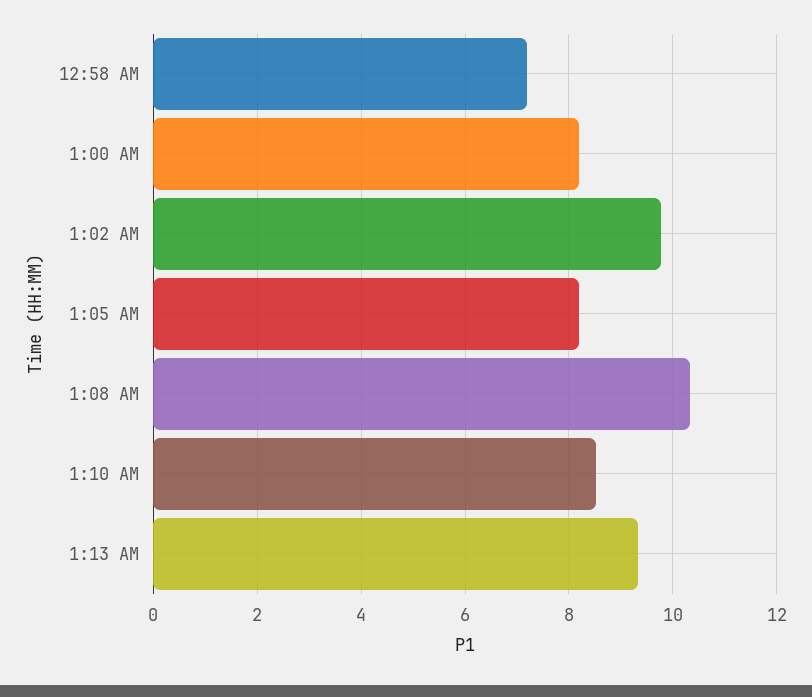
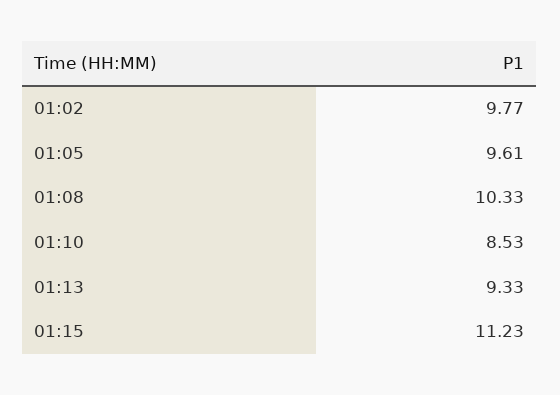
12:58 AM: 7.2 -> none
1:00 AM: 8.2 -> none
1:05 AM: 8.2 -> 9.61
01:15: none -> 11.23

